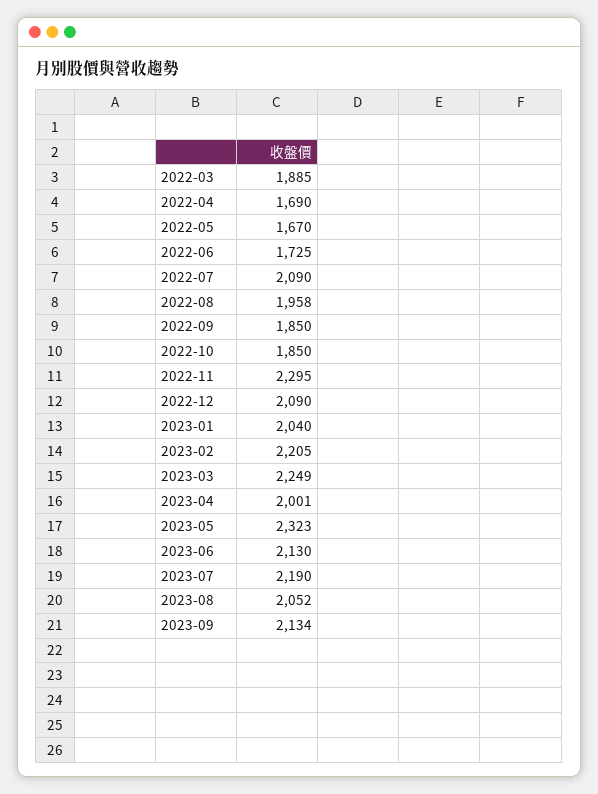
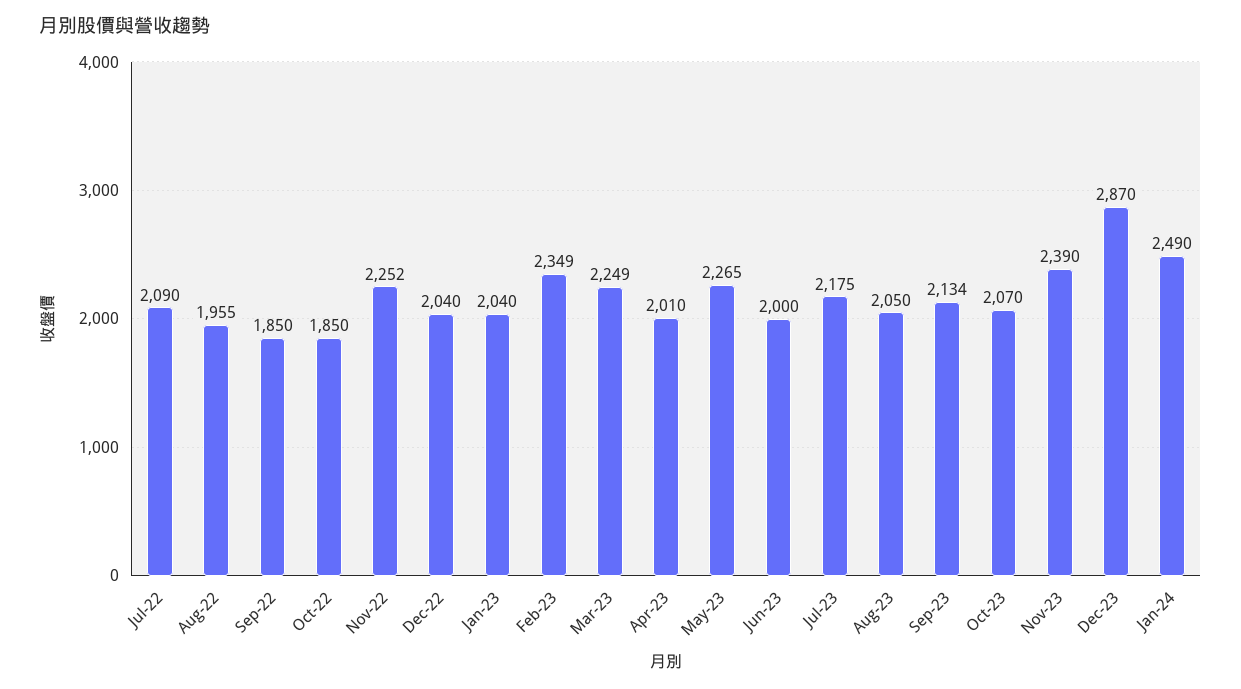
2022-03: 1885 -> none
2022-04: 1690 -> none
2022-05: 1670 -> none
2022-06: 1725 -> none
2022-08: 1958 -> 1955
2022-11: 2295 -> 2252
2022-12: 2090 -> 2040
2023-02: 2205 -> 2349
2023-04: 2001 -> 2010
2023-05: 2323 -> 2265
2023-06: 2130 -> 2000
2023-07: 2190 -> 2175
2023-08: 2052 -> 2050
Oct-23: none -> 2070
Nov-23: none -> 2390
Dec-23: none -> 2870
Jan-24: none -> 2490

